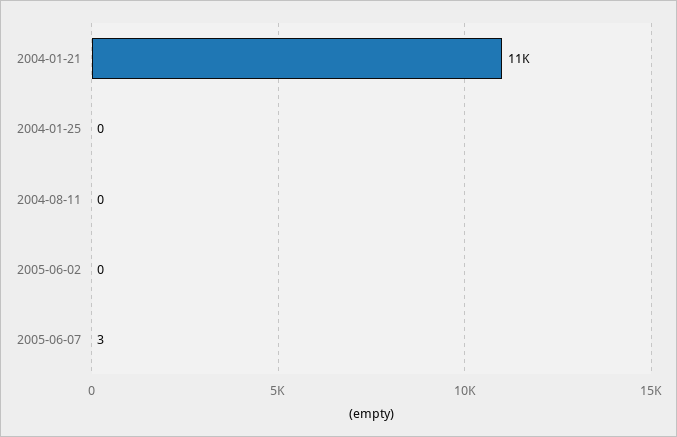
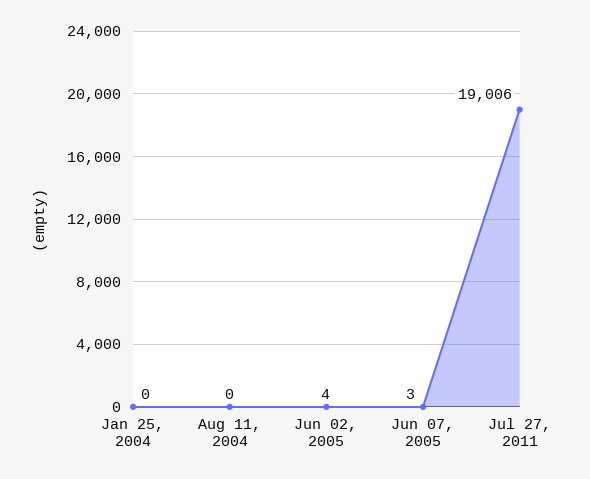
2004-01-21: 11000 -> none
2005-06-02: 0 -> 4
Jul 27, 2011: none -> 19006

